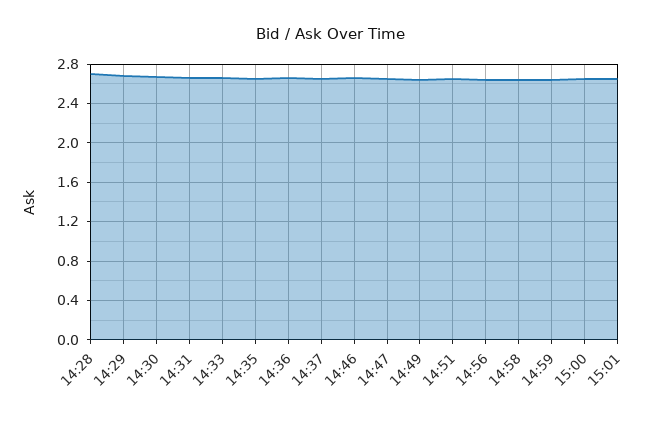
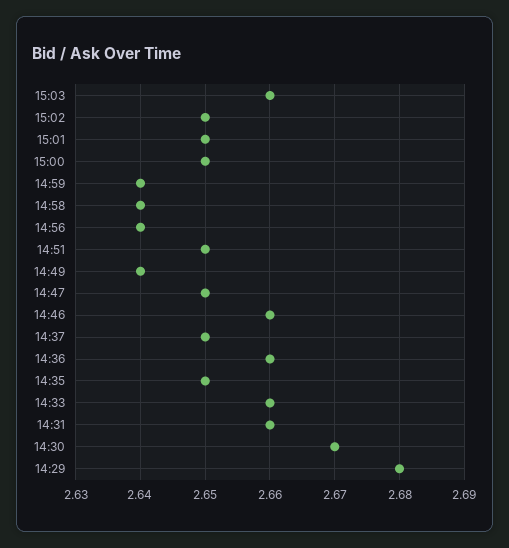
14:28: 2.7 -> none
15:03: none -> 2.66
15:02: none -> 2.65

